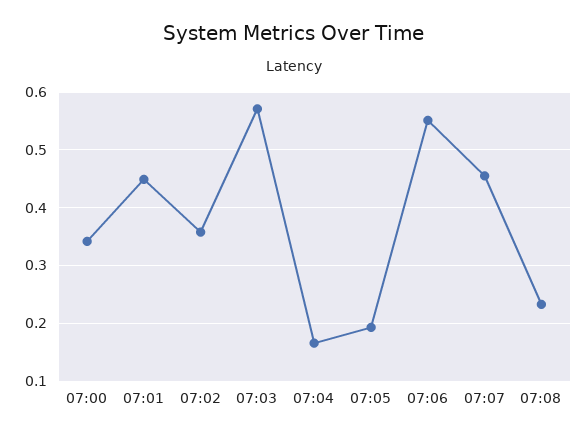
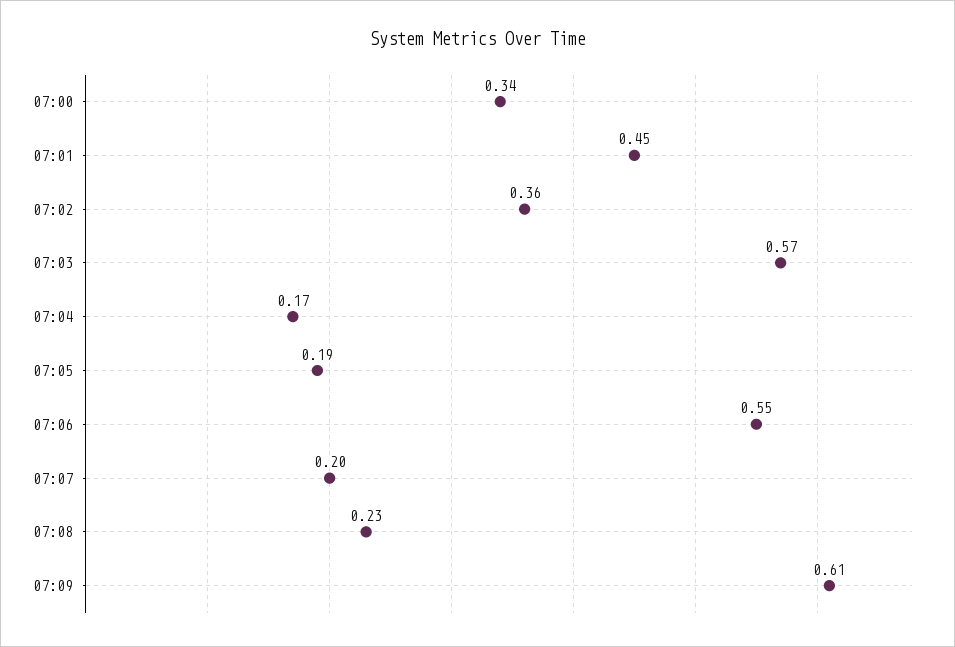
07:07: 0.46 -> 0.2
07:09: none -> 0.61

